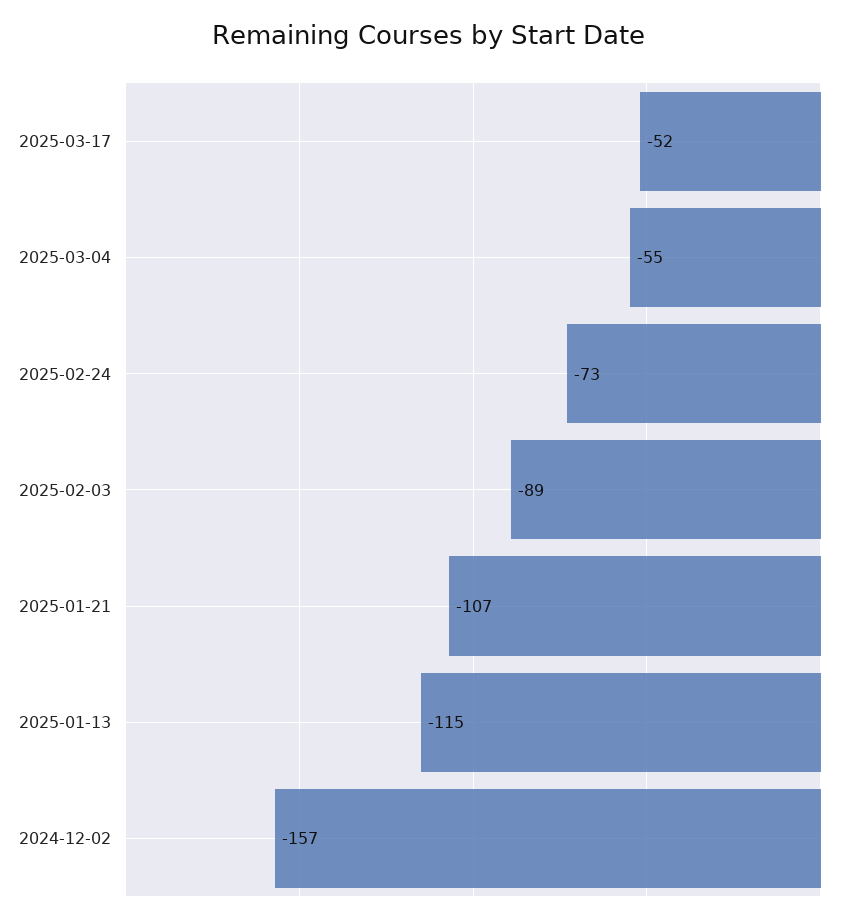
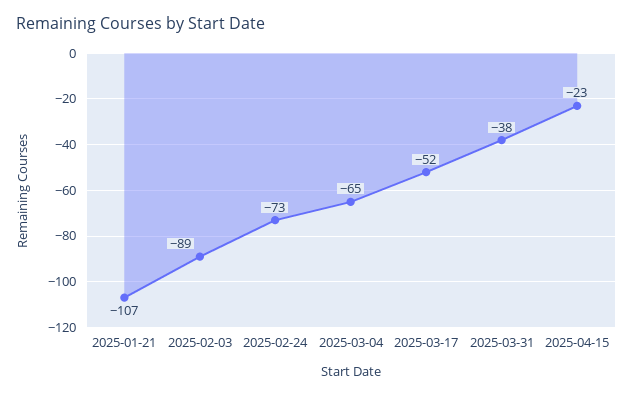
2025-03-04: -55 -> -65
2025-01-13: -115 -> none
2024-12-02: -157 -> none
2025-03-31: none -> -38
2025-04-15: none -> -23

